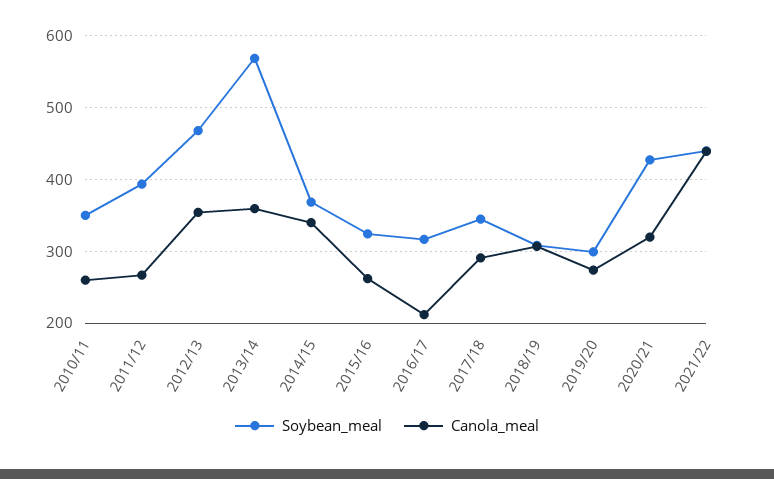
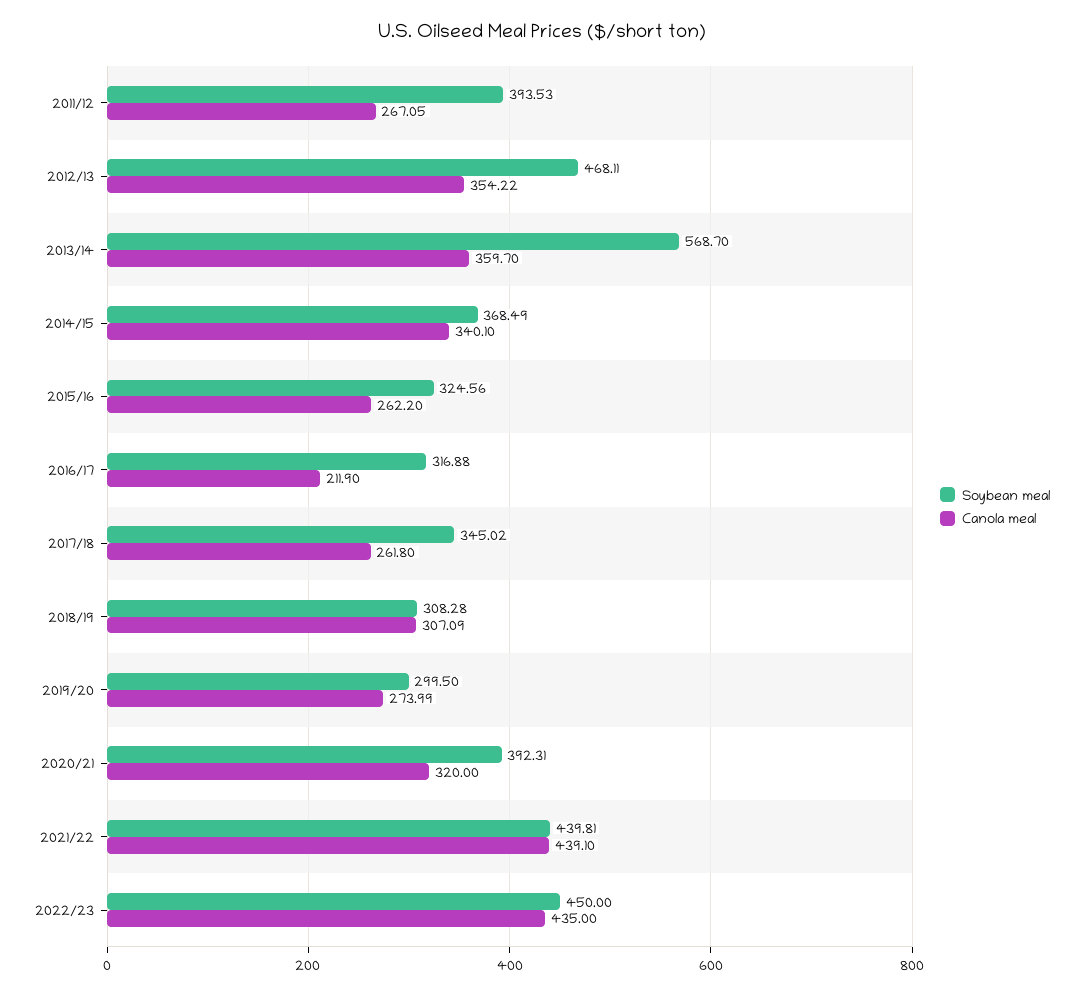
Soybean_meal, 2010/11: 350 -> none
Canola_meal, 2010/11: 260 -> none
Canola_meal, 2017/18: 290 -> 261.8
Soybean_meal, 2020/21: 430 -> 392.31
Soybean_meal, 2022/23: none -> 450
Canola_meal, 2022/23: none -> 435

